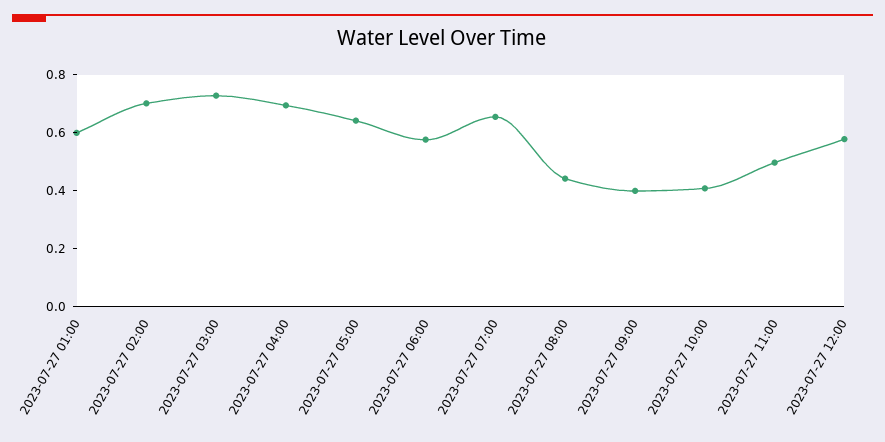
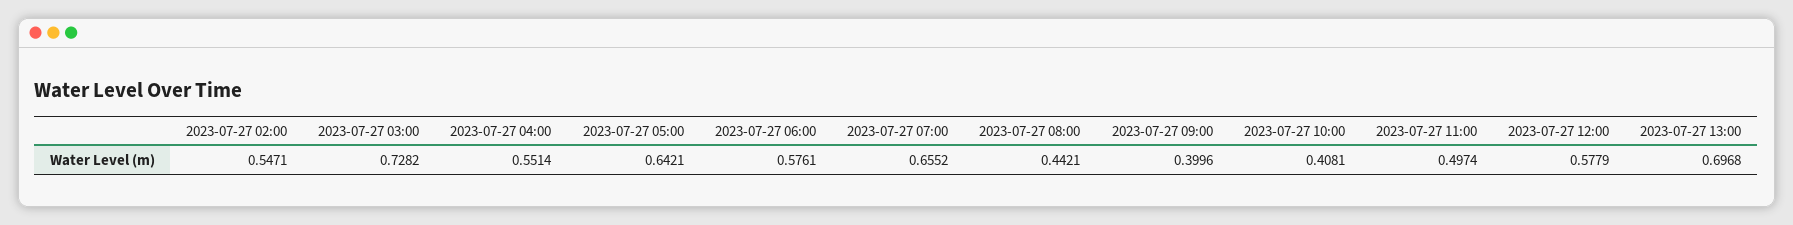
2023-07-27 01:00: 0.6 -> none
2023-07-27 02:00: 0.7 -> 0.5471
2023-07-27 04:00: 0.7 -> 0.5514
2023-07-27 13:00: none -> 0.6968

